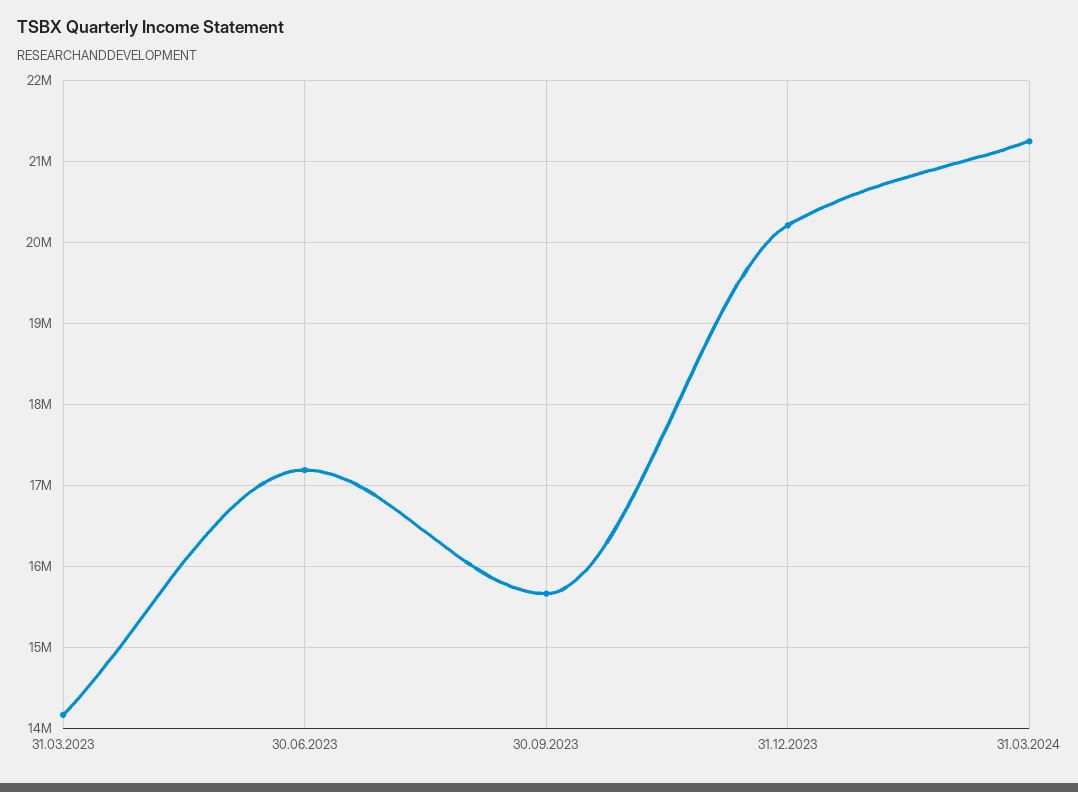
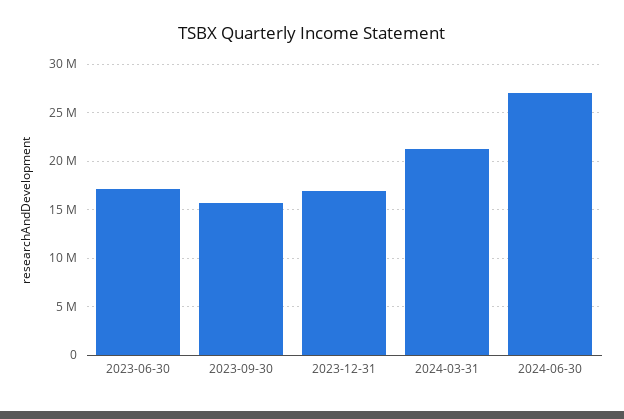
31.03.2023: 14200000 -> none
31.12.2023: 20200000 -> 17000000
2024-06-30: none -> 27000000

